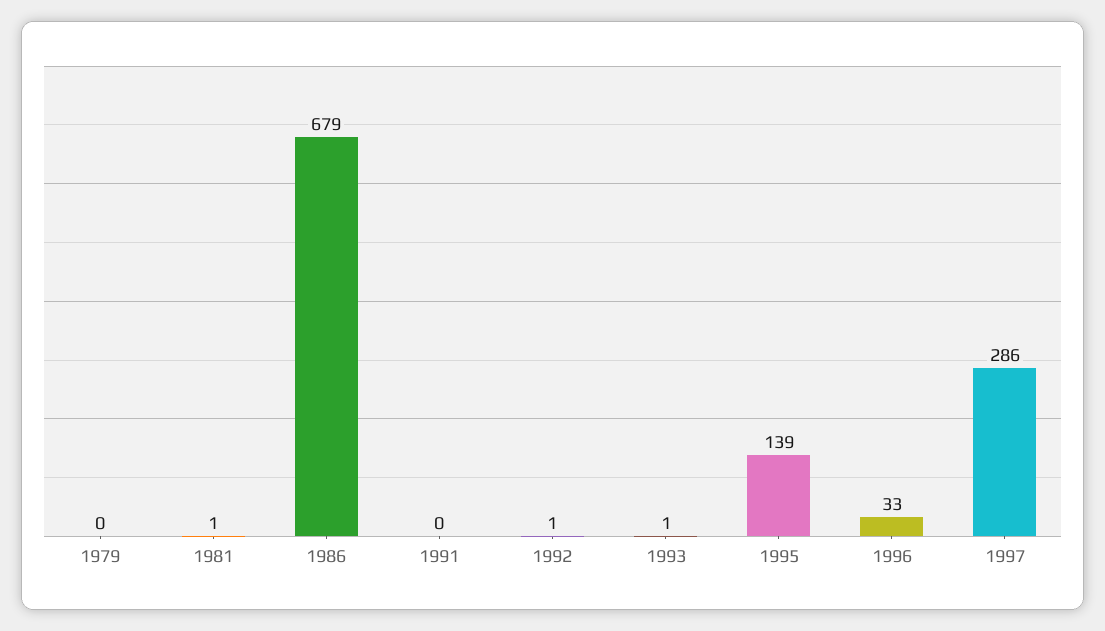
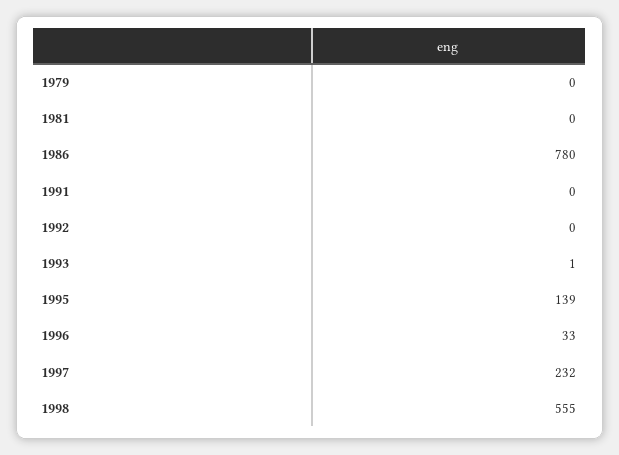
1981: 1 -> 0
1986: 679 -> 780
1992: 1 -> 0
1997: 286 -> 232
1998: none -> 555

